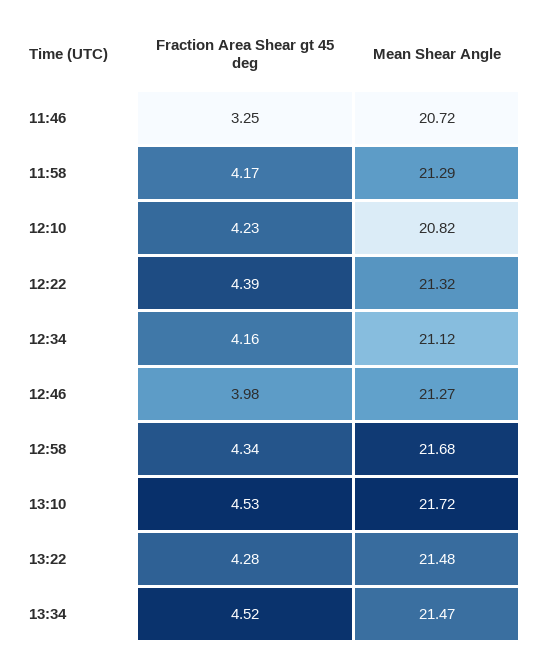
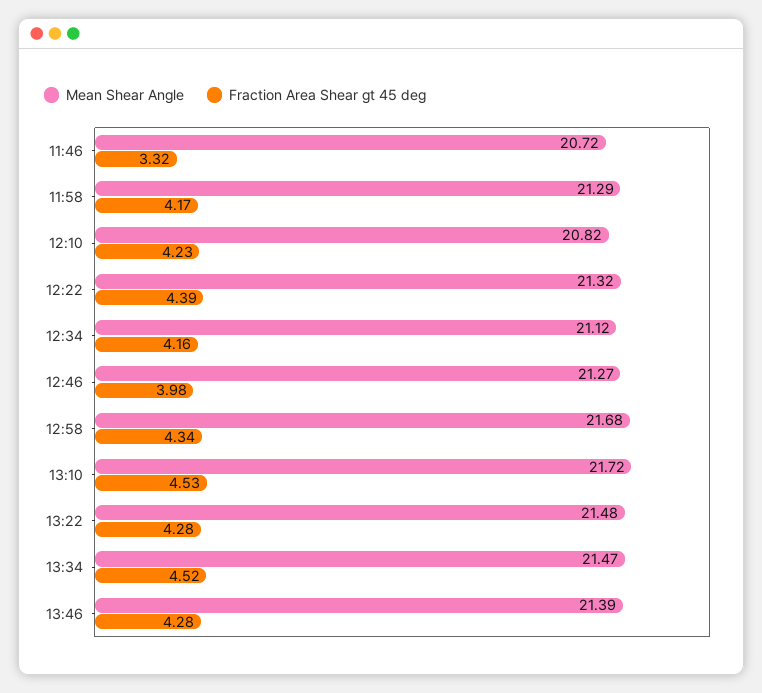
Fraction Area Shear gt 45 deg, 11:46: 3.25 -> 3.32
Mean Shear Angle, 13:46: none -> 21.39
Fraction Area Shear gt 45 deg, 13:46: none -> 4.28

